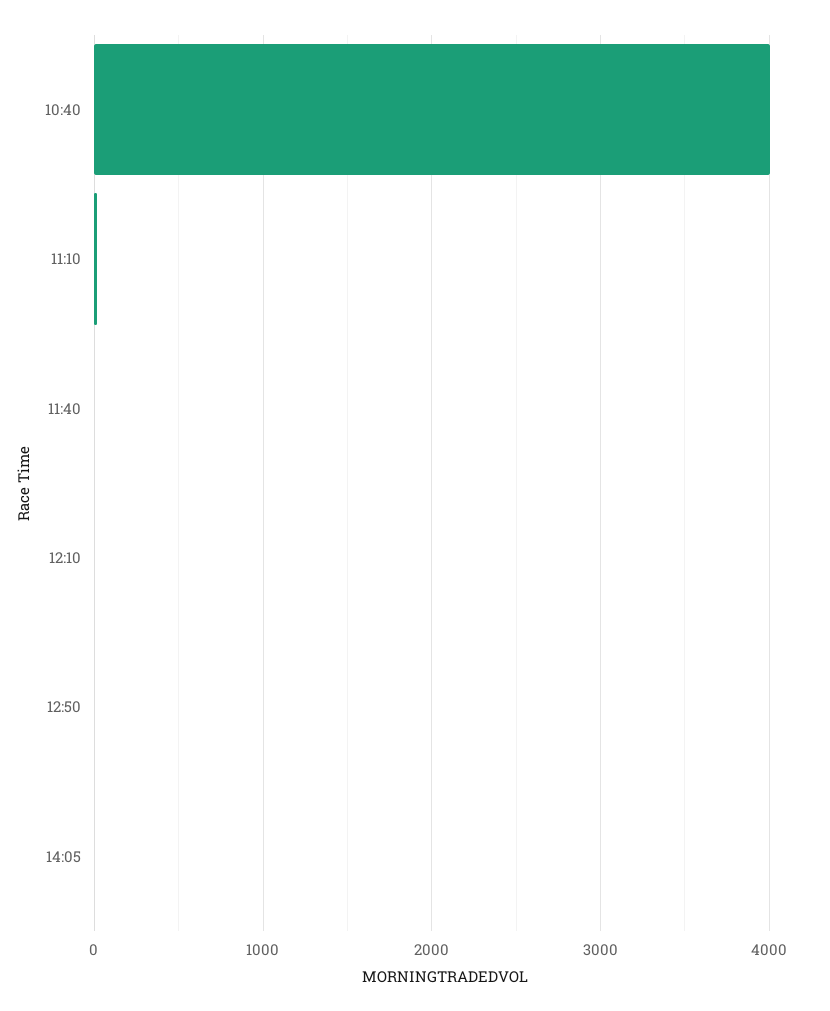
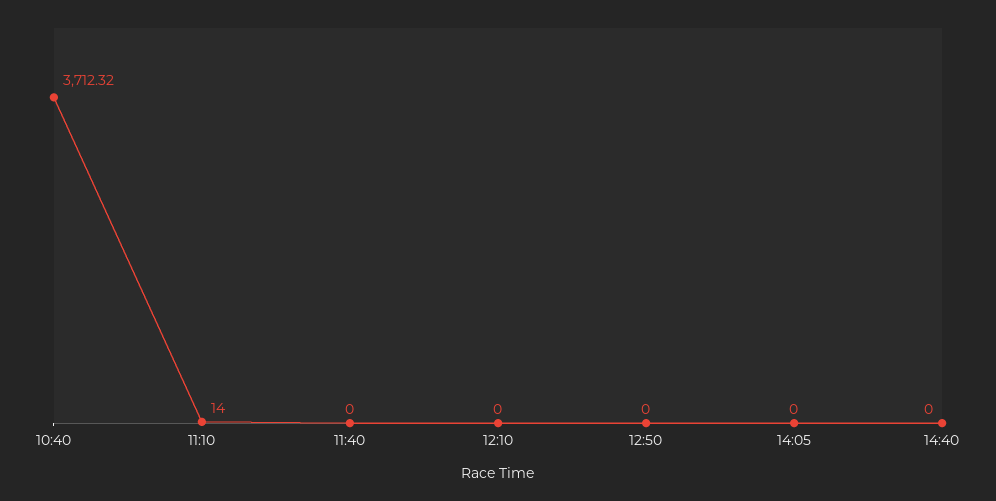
10:40: 4000 -> 3712.32
14:40: none -> 0

